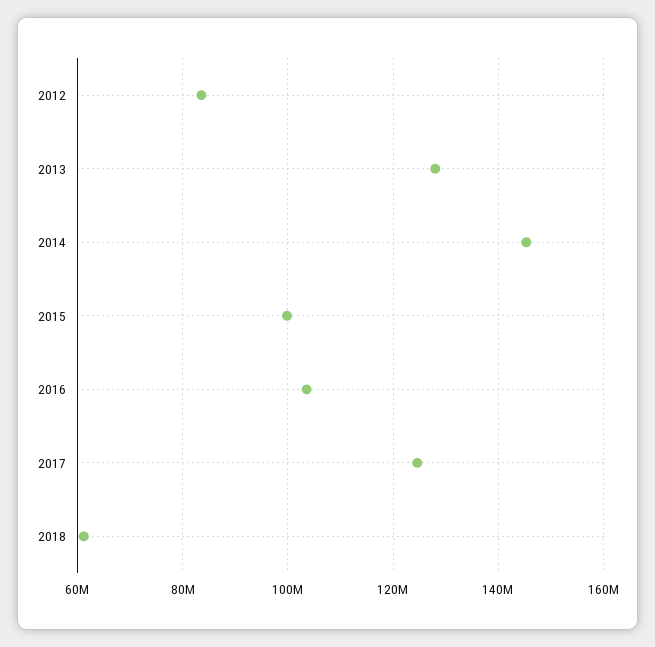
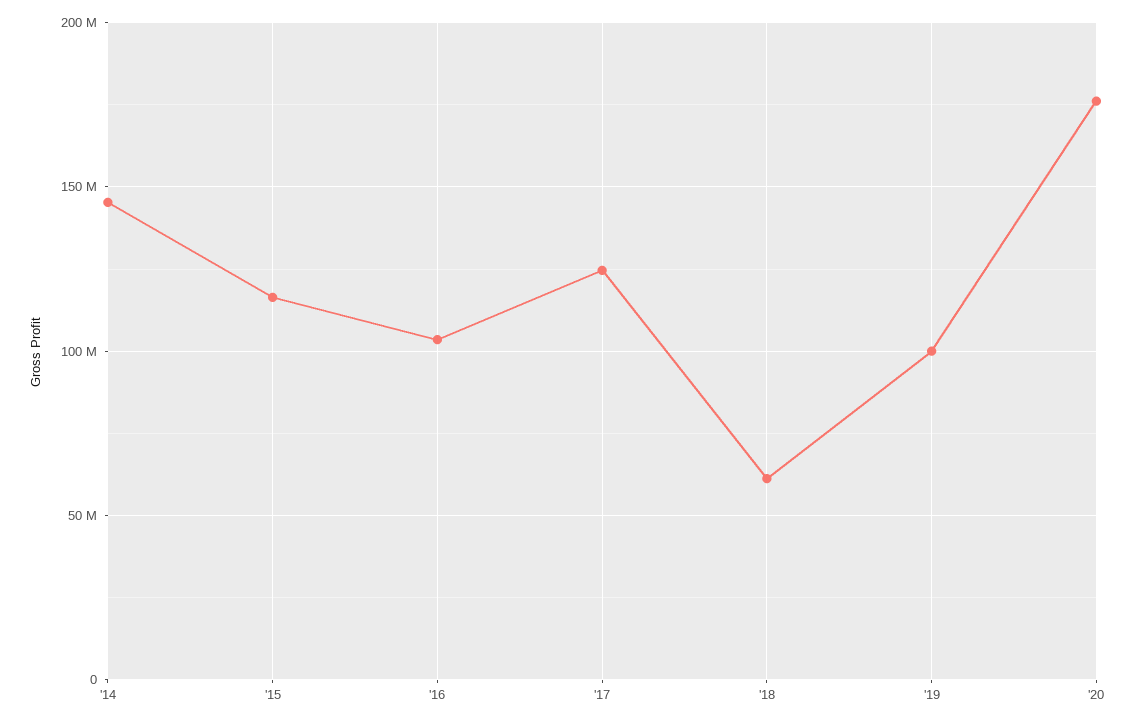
2012: 84000000 -> none
2013: 128000000 -> none
2015: 100000000 -> 115000000
'19: none -> 100000000
'20: none -> 175000000

